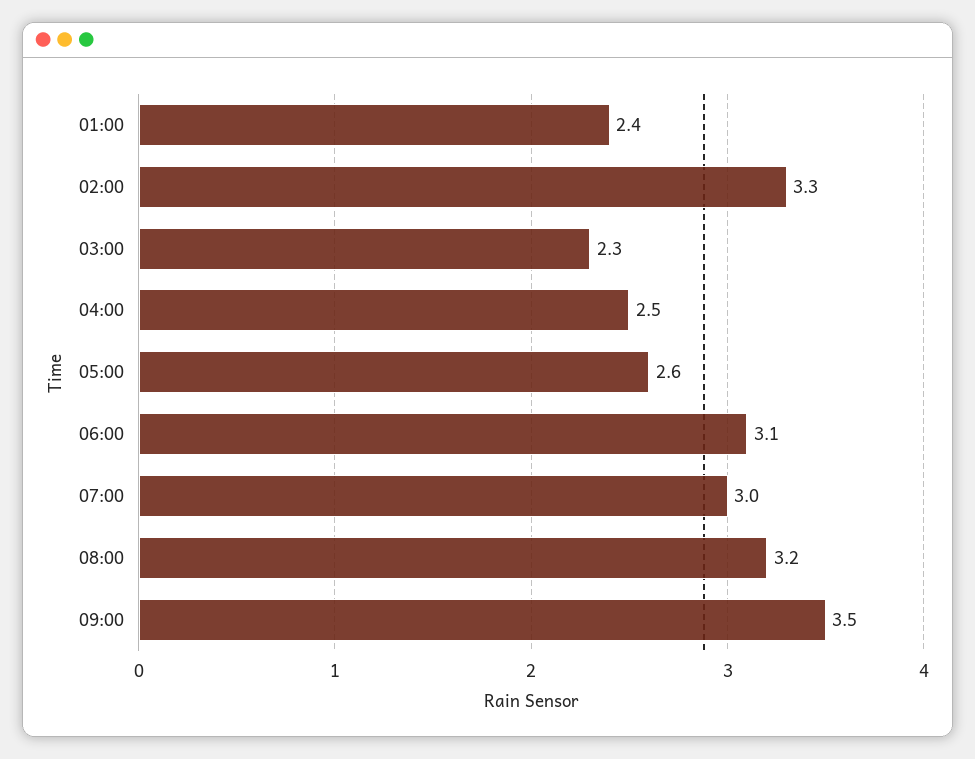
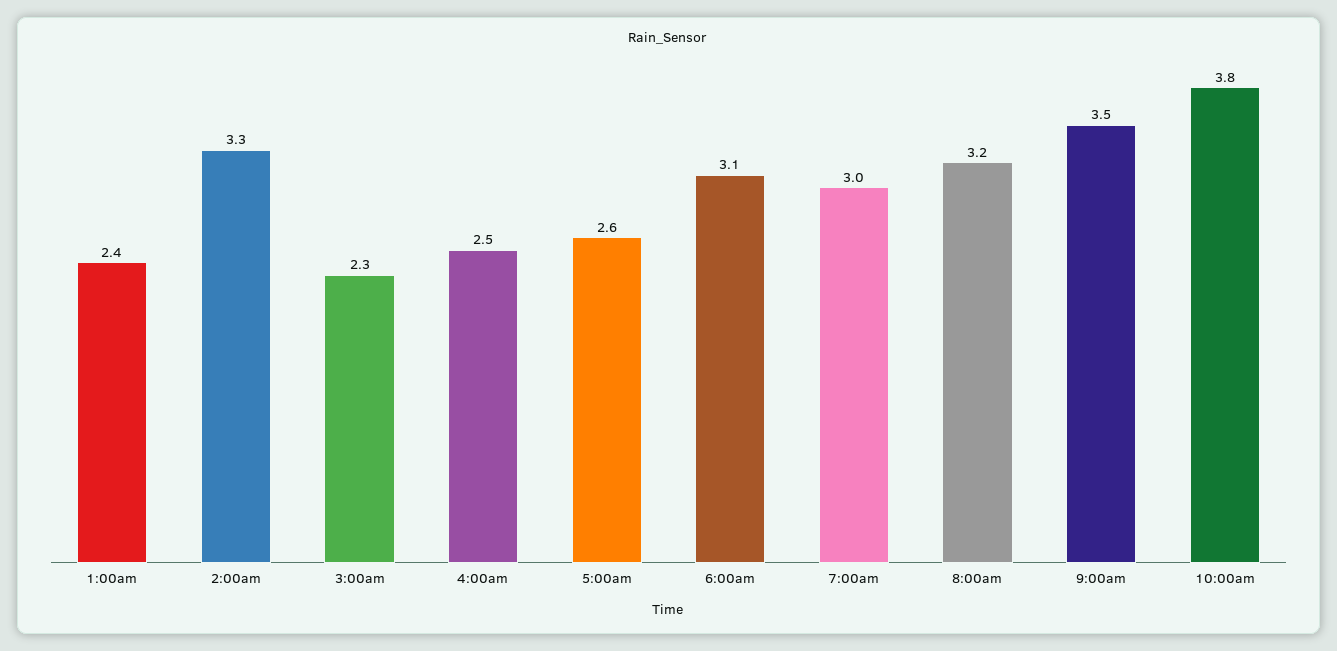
10:00am: none -> 3.8

